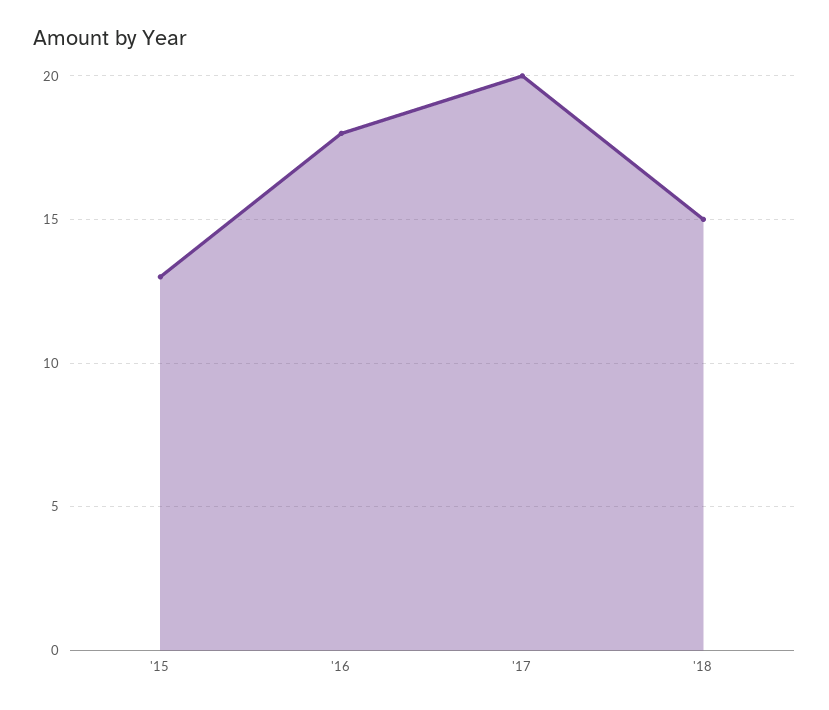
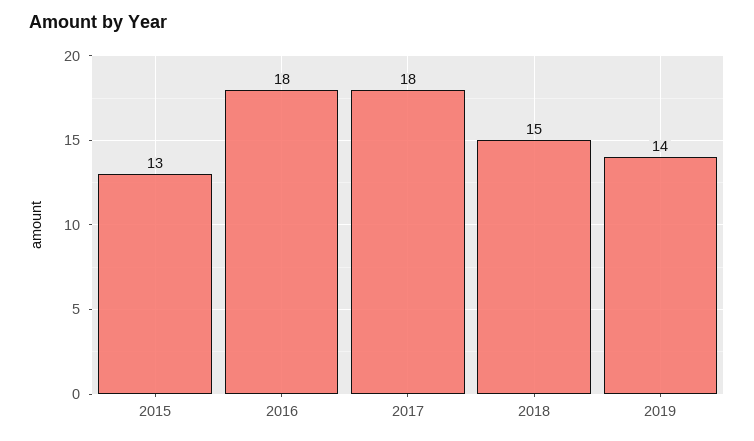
'17: 20 -> 18
2019: none -> 14

